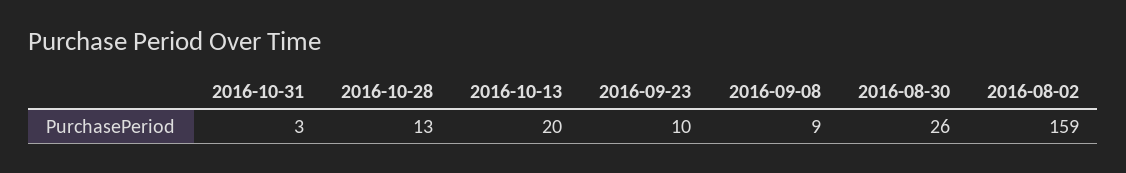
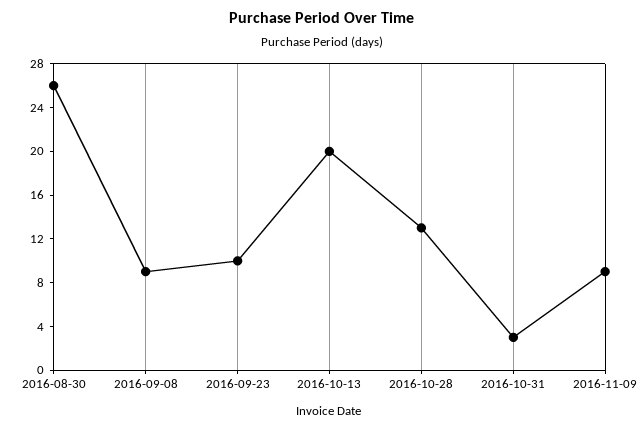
2016-08-02: 159 -> none
2016-11-09: none -> 9

